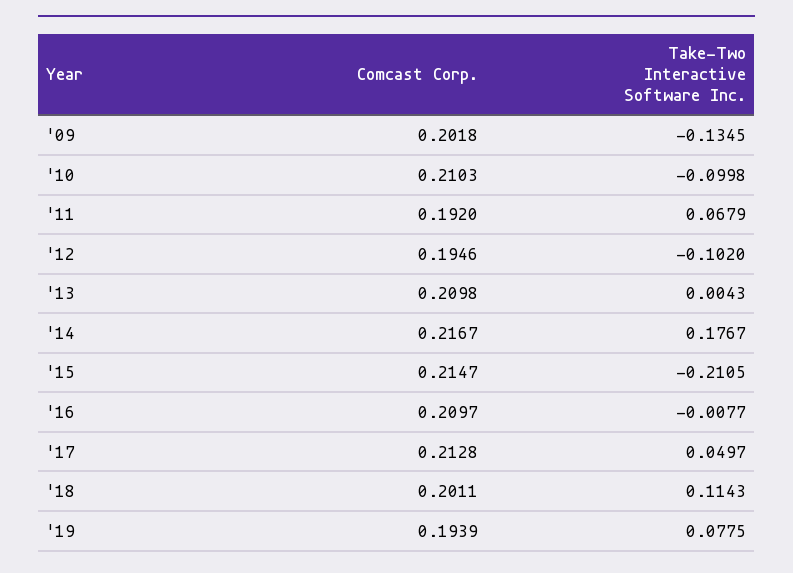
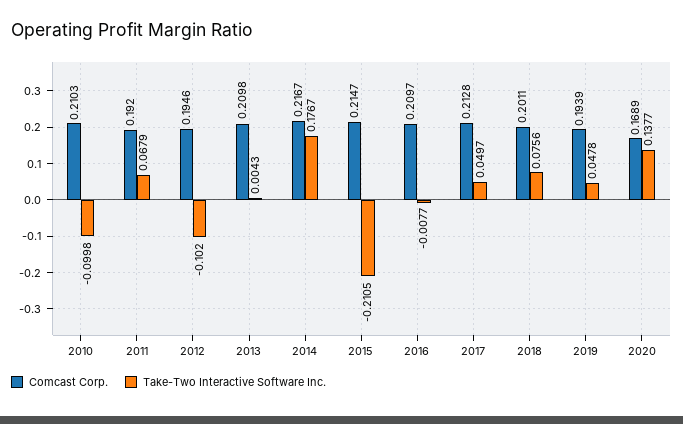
Comcast Corp., '09: 0.2018 -> none
Take-Two Interactive Software Inc., '09: -0.1345 -> none
Take-Two Interactive Software Inc., '18: 0.1143 -> 0.0756
Take-Two Interactive Software Inc., '19: 0.0775 -> 0.0478
Comcast Corp., 2020: none -> 0.1689
Take-Two Interactive Software Inc., 2020: none -> 0.1377

